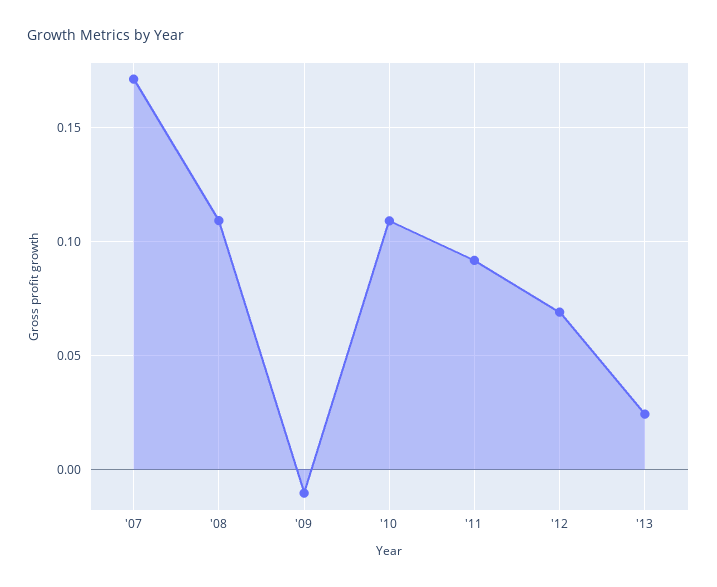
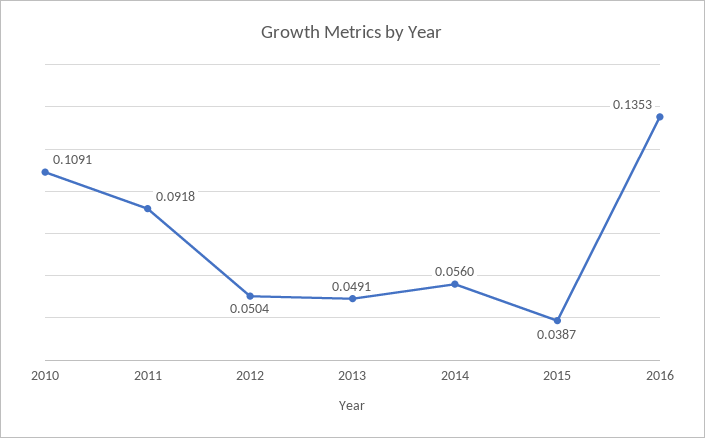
'07: 0.17 -> none
'08: 0.11 -> none
'09: -0.01 -> none
'12: 0.07 -> 0.0504
'13: 0.025 -> 0.0491
2014: none -> 0.056
2015: none -> 0.0387
2016: none -> 0.1353

